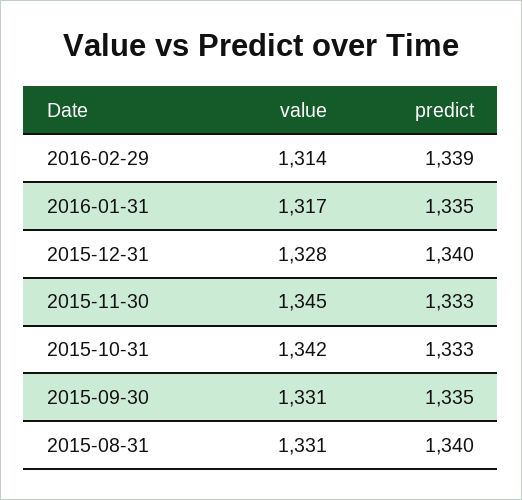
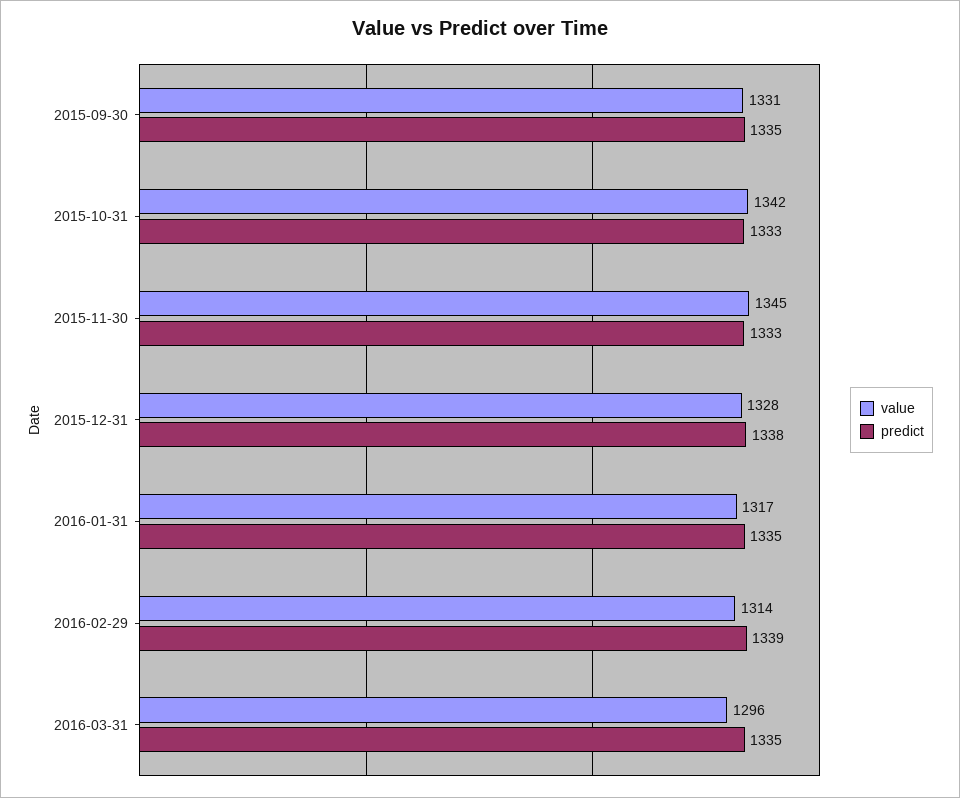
predict, 2015-12-31: 1340 -> 1338
value, 2015-08-31: 1331 -> none
predict, 2015-08-31: 1340 -> none
value, 2016-03-31: none -> 1296
predict, 2016-03-31: none -> 1335

